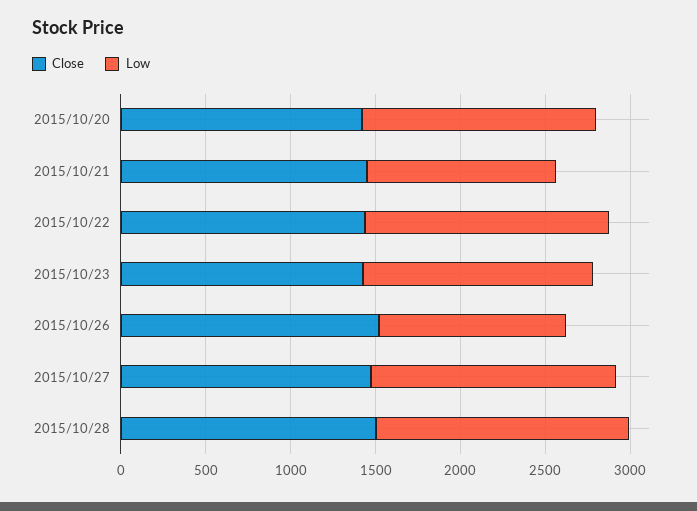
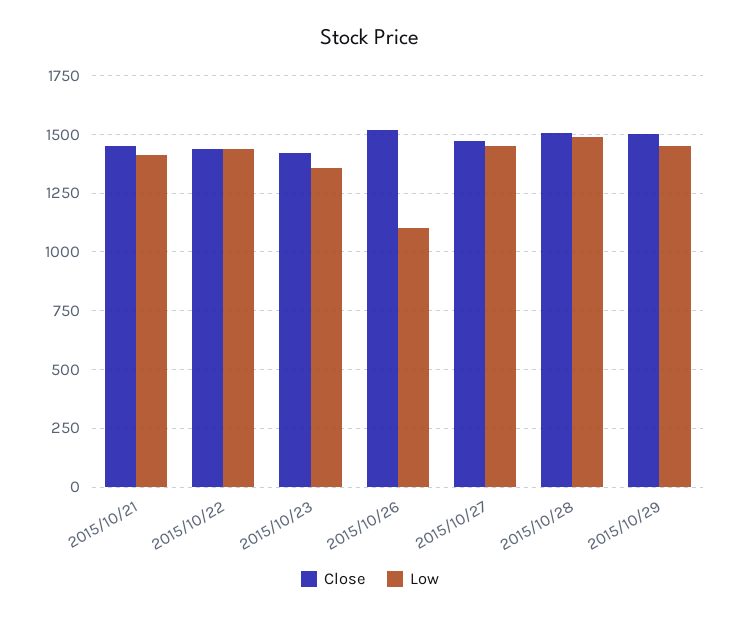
Close, 2015/10/20: 1400 -> none
Low, 2015/10/20: 1400 -> none
Low, 2015/10/21: 1100 -> 1400
Close, 2015/10/29: none -> 1500
Low, 2015/10/29: none -> 1450

